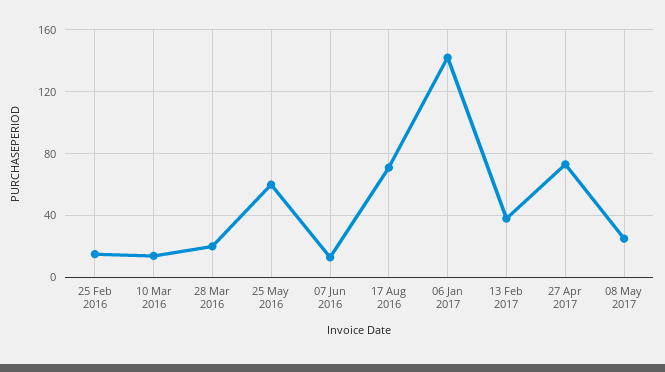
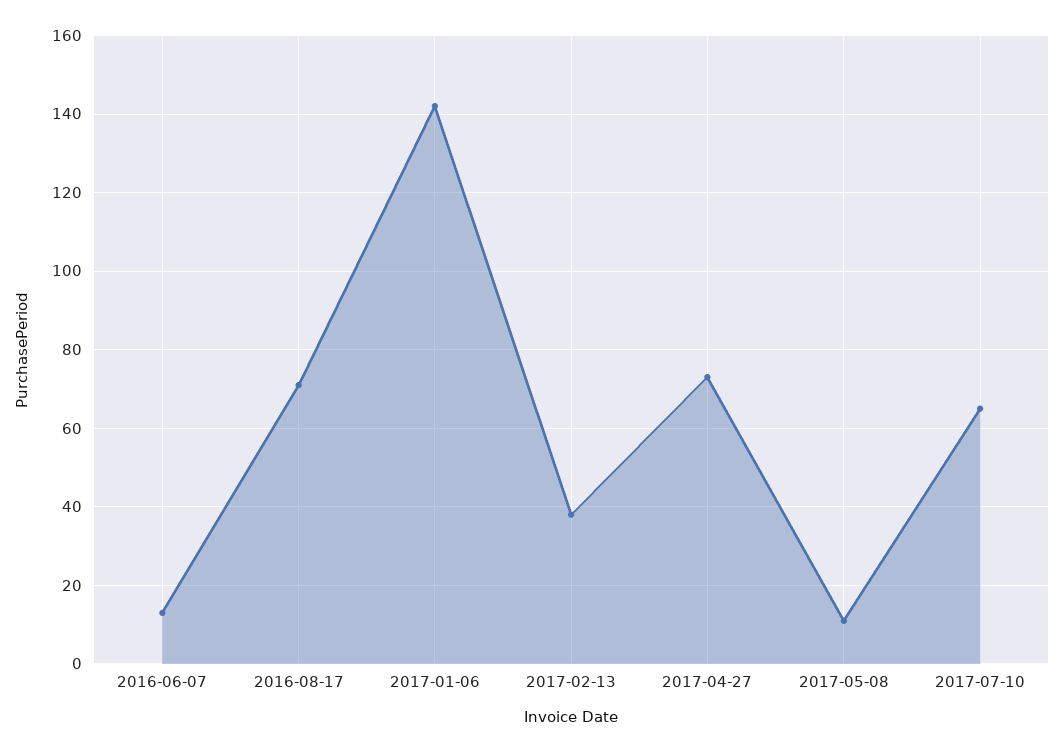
25 Feb 2016: 15 -> none
10 Mar 2016: 15 -> none
28 Mar 2016: 20 -> none
25 May 2016: 60 -> none
08 May 2017: 25 -> 10
2017-07-10: none -> 65

